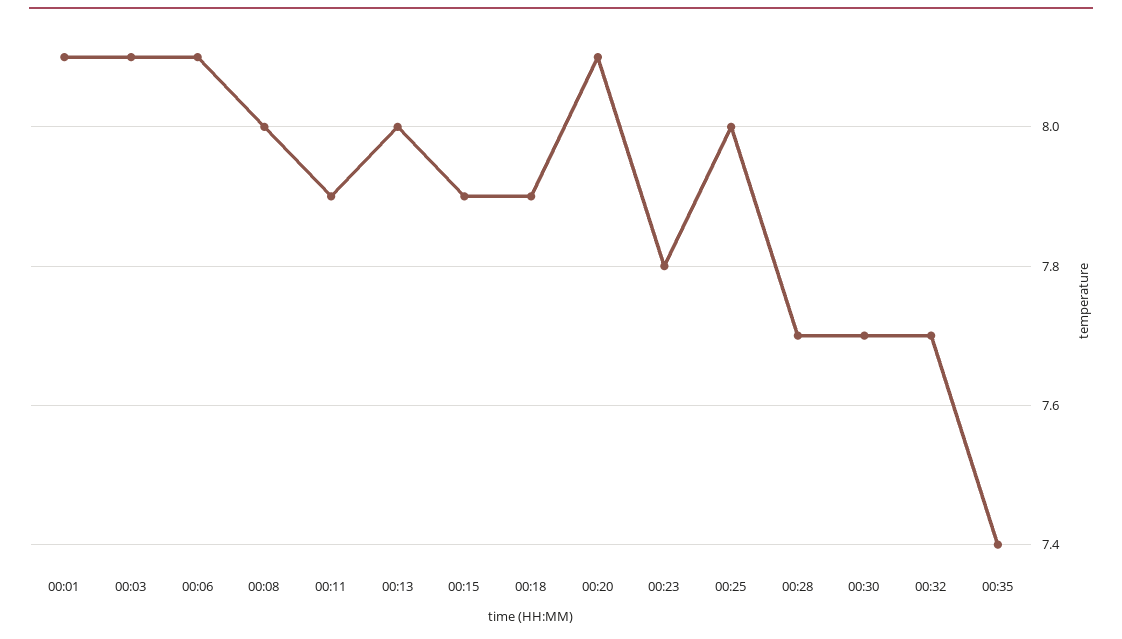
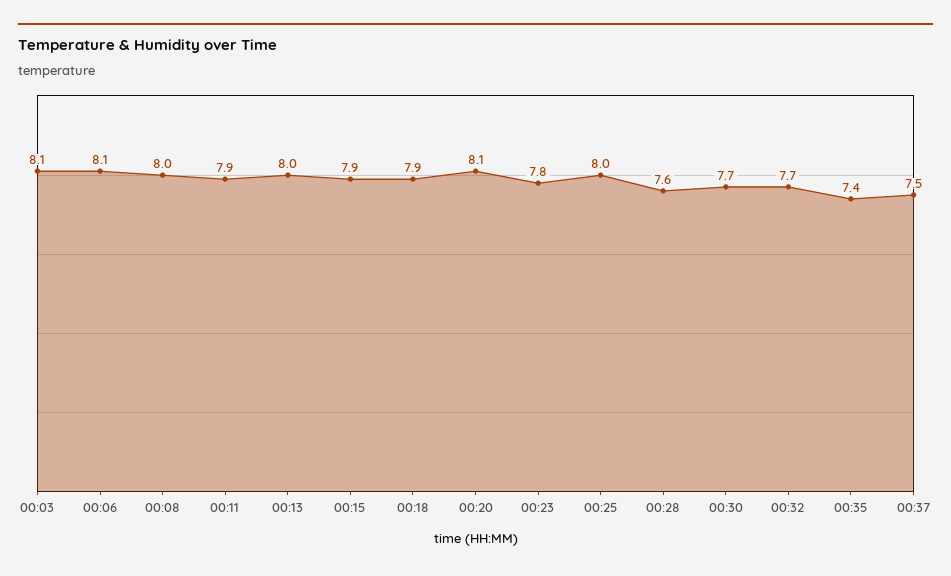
00:01: 8.1 -> none
00:28: 7.7 -> 7.6
00:37: none -> 7.5

